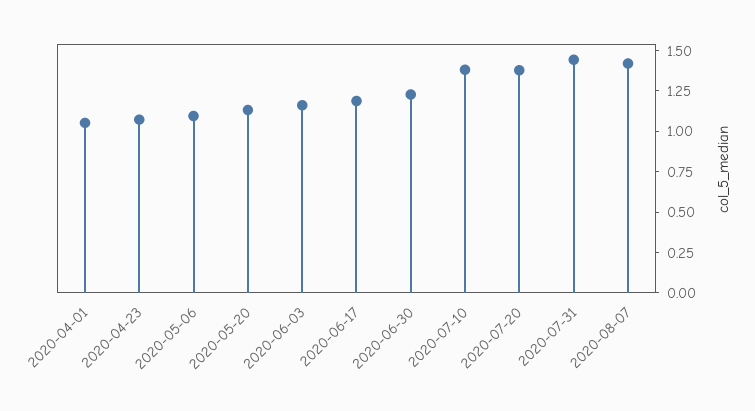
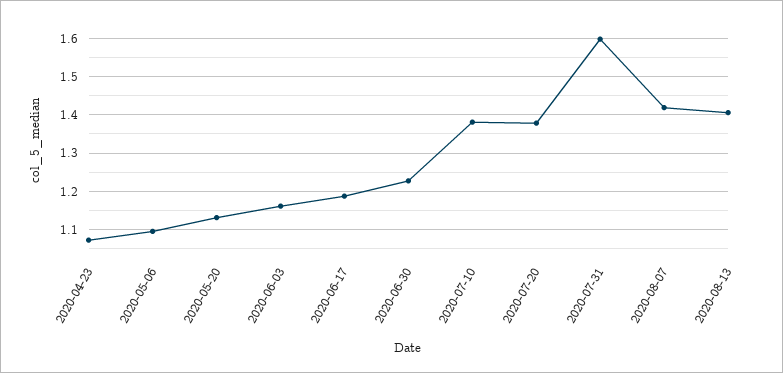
2020-04-01: 1.05 -> none
2020-07-31: 1.45 -> 1.6
2020-08-13: none -> 1.4

